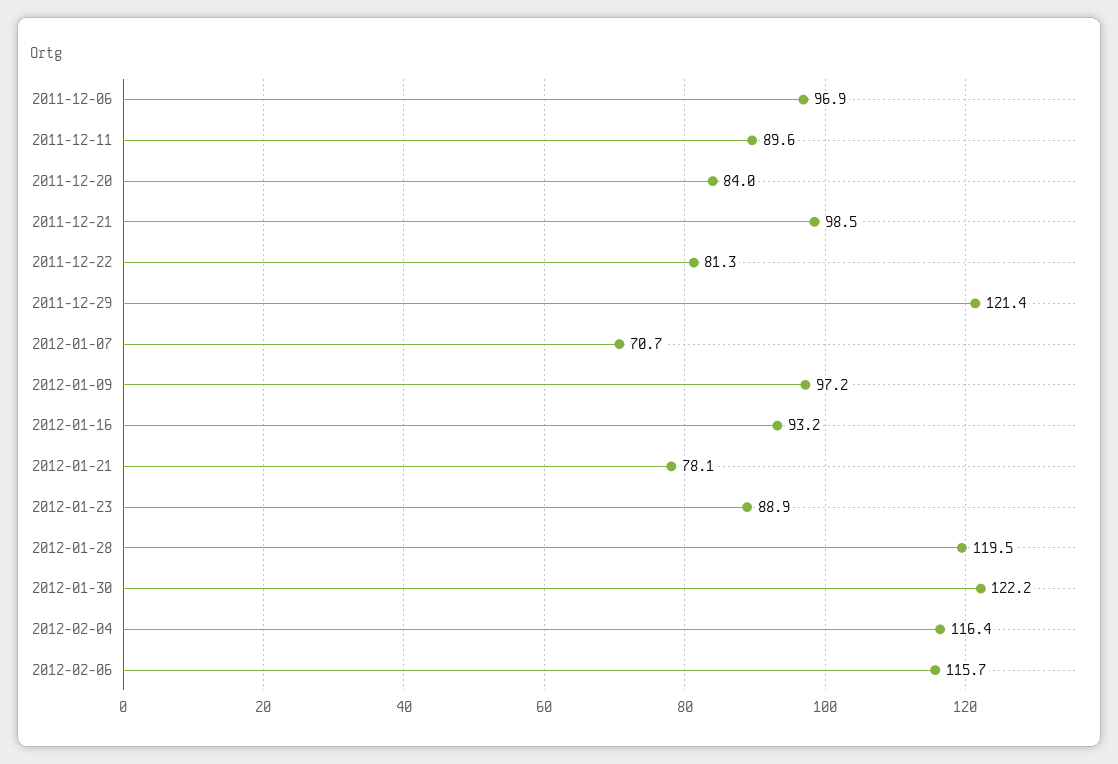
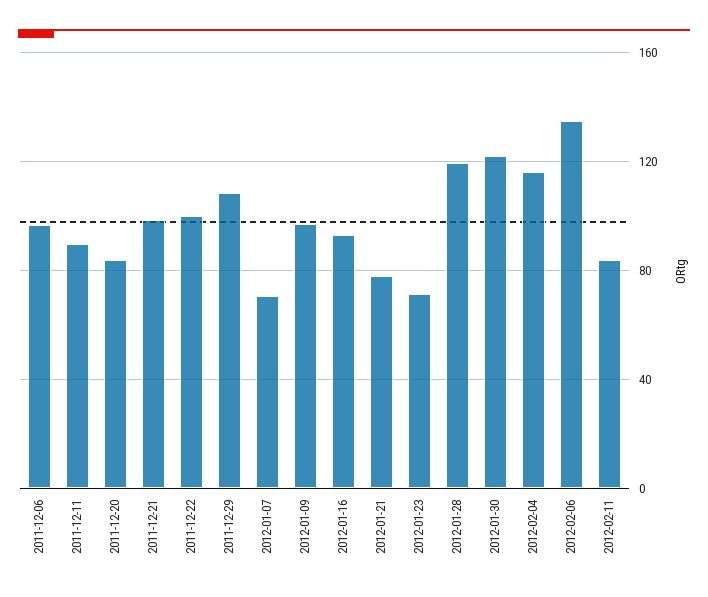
2011-12-22: 81.3 -> 100
2011-12-29: 121.4 -> 110
2012-01-23: 88.9 -> 70
2012-02-06: 115.7 -> 135
2012-02-11: none -> 85

